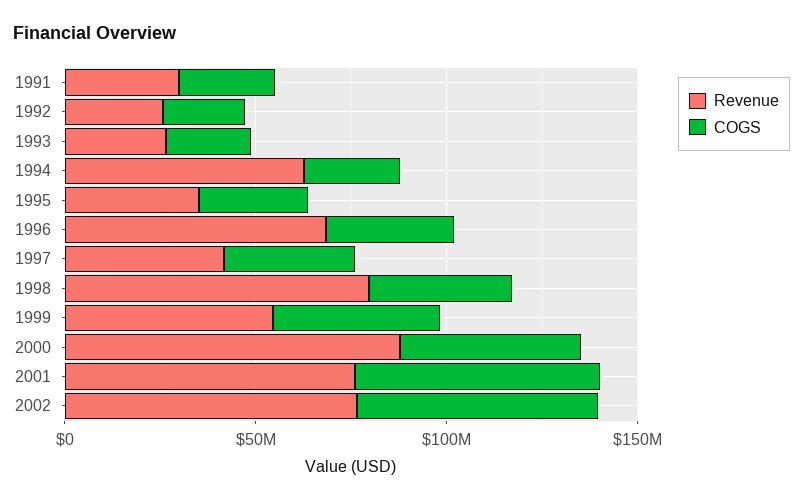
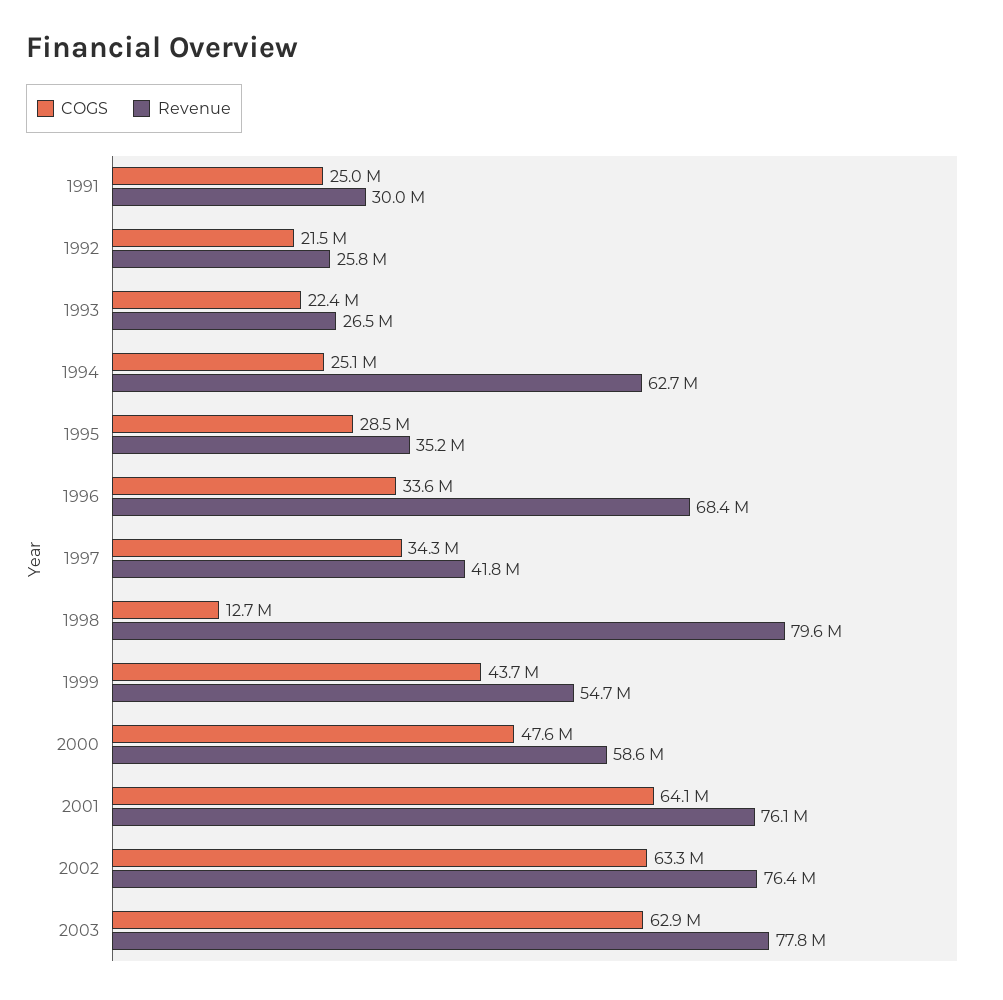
COGS, 1998: 40000000 -> 12700000
Revenue, 2000: 90000000 -> 58600000
COGS, 2003: none -> 62900000
Revenue, 2003: none -> 77800000

